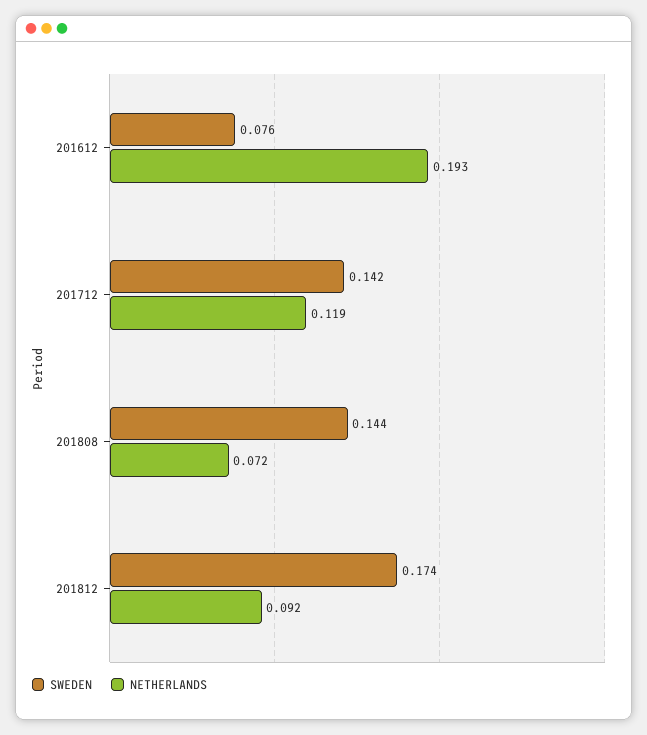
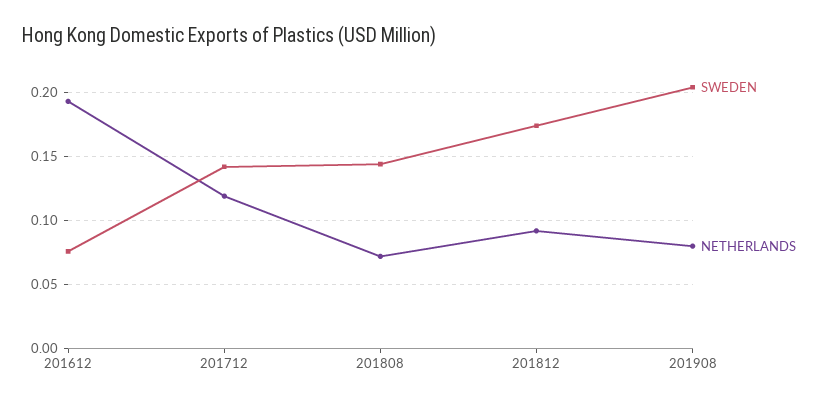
SWEDEN, 201908: none -> 0.205
NETHERLANDS, 201908: none -> 0.08

